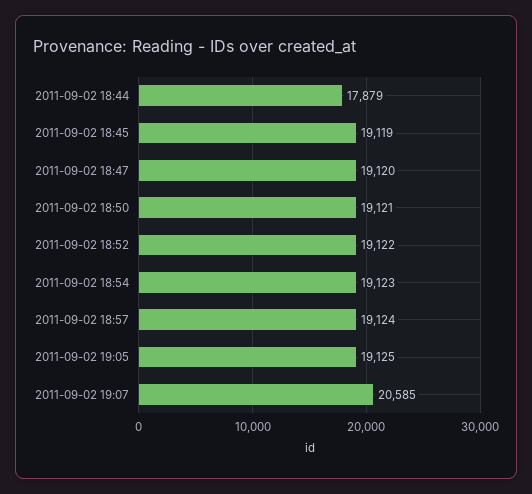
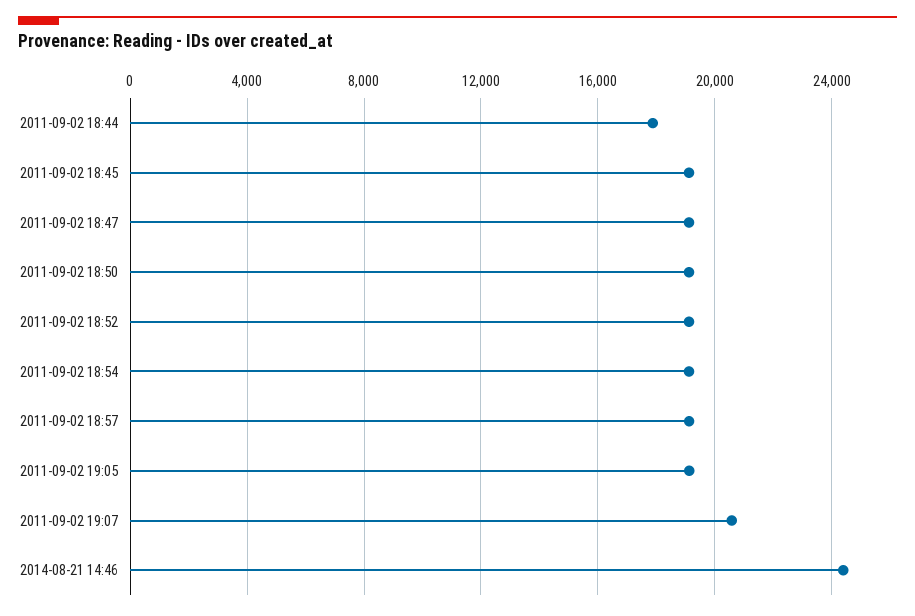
2014-08-21 14:46: none -> 24500

